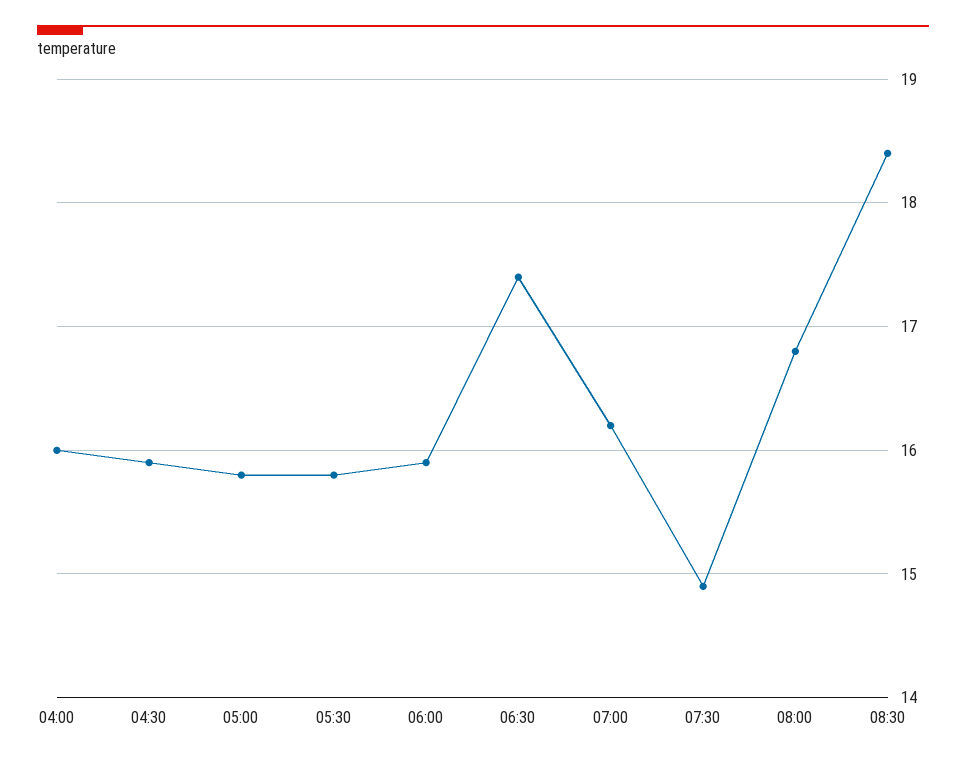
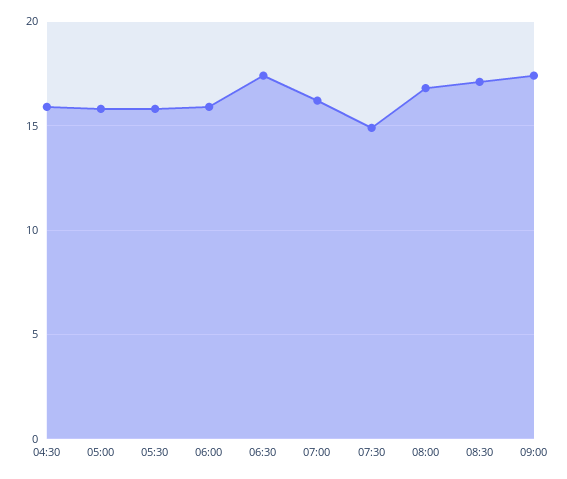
04:00: 16 -> none
08:30: 18.4 -> 17
09:00: none -> 17.5

